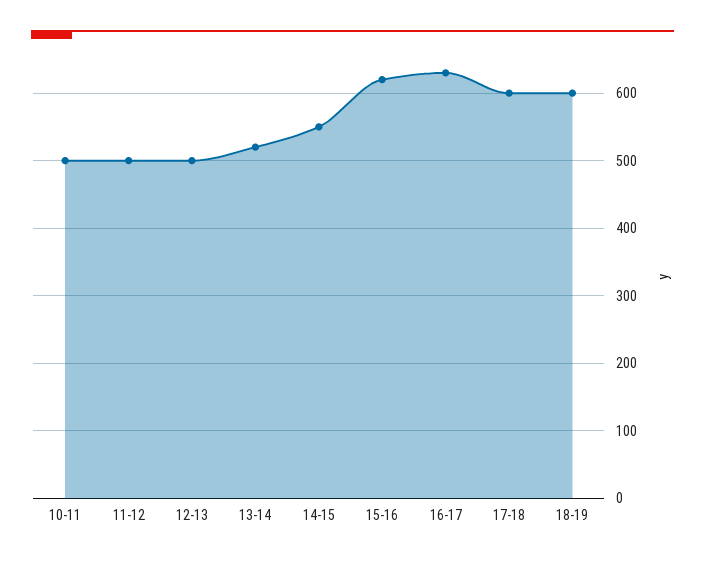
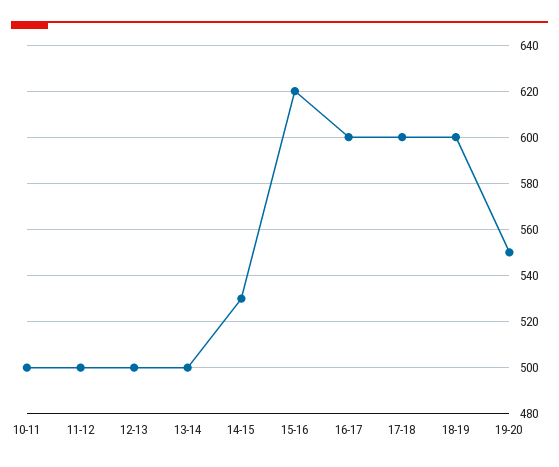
13-14: 520 -> 500
14-15: 550 -> 530
16-17: 630 -> 600
19-20: none -> 550

